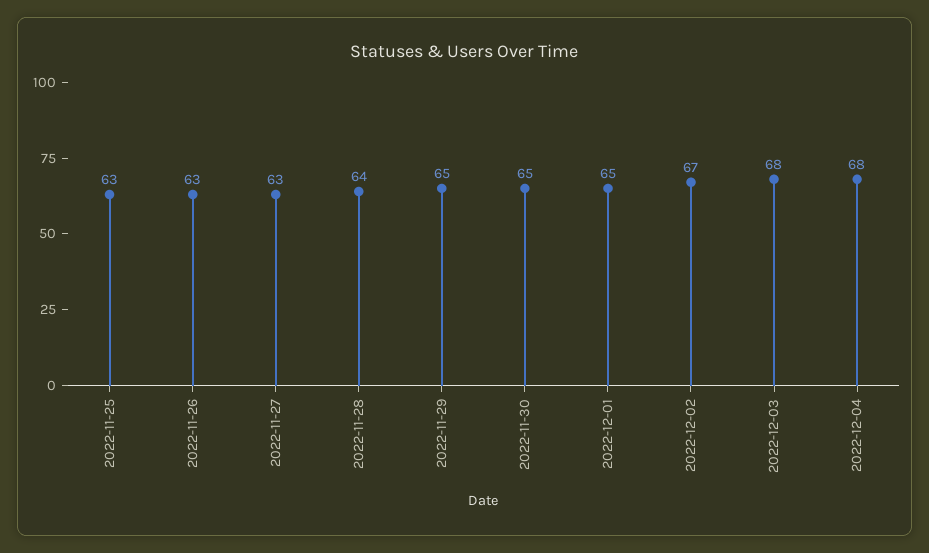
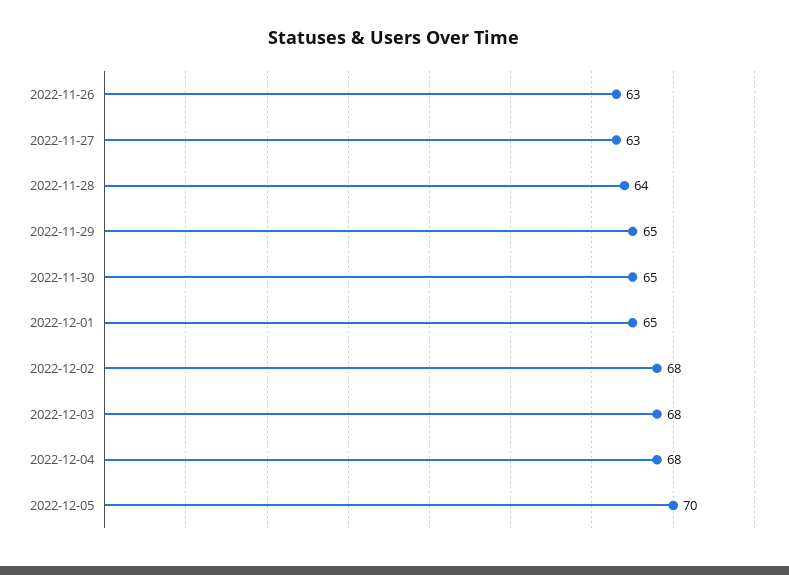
2022-11-25: 63 -> none
2022-12-02: 67 -> 68
2022-12-05: none -> 70

